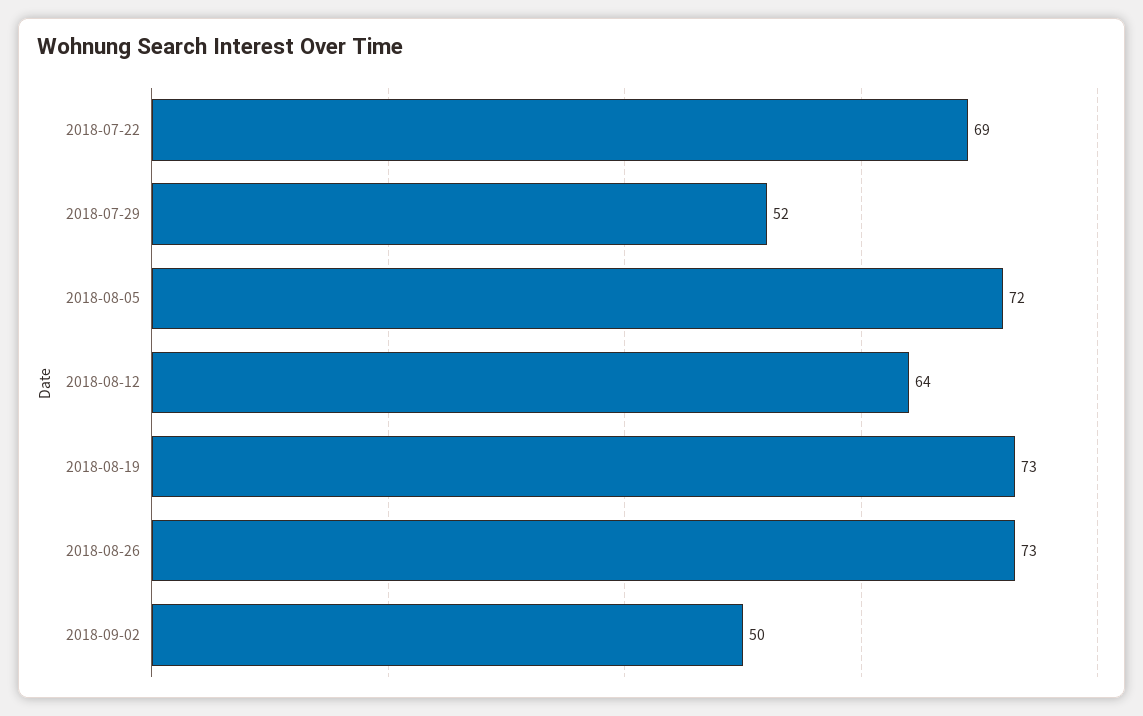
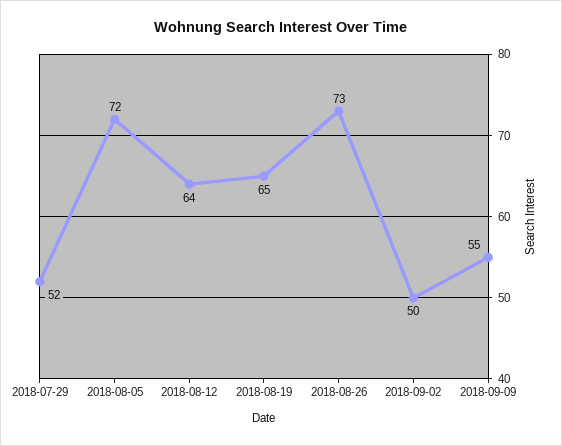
2018-07-22: 69 -> none
2018-08-19: 73 -> 65
2018-09-09: none -> 55

